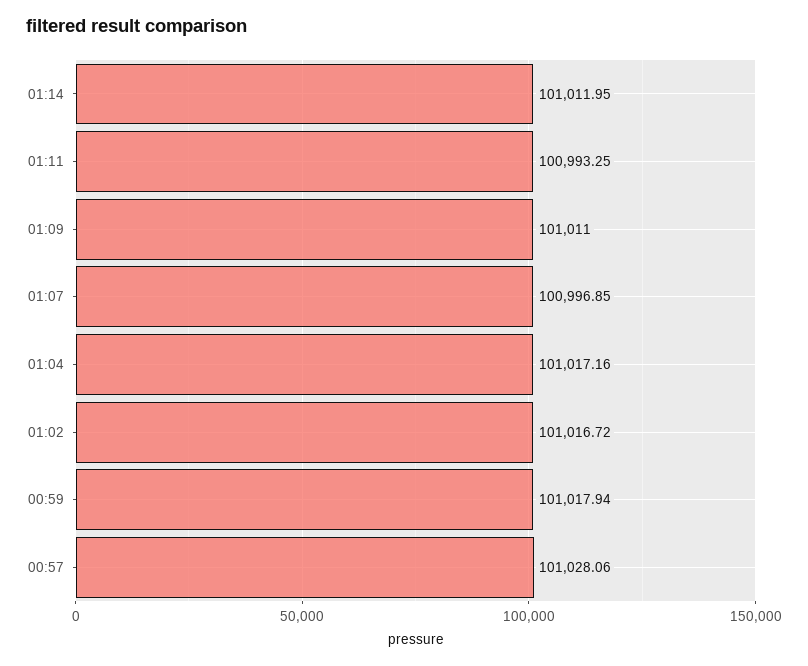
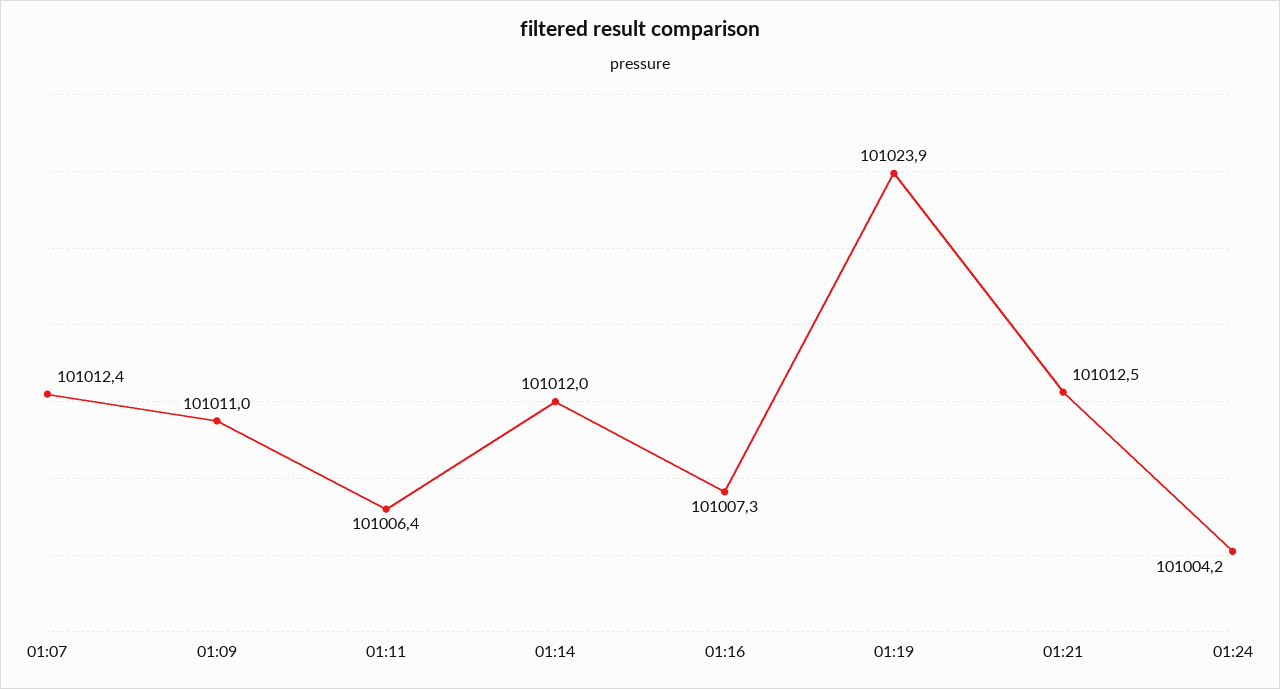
01:11: 100993.25 -> 101006.4
01:07: 100996.85 -> 101012.4
01:04: 101017.16 -> none
01:02: 101016.72 -> none
00:59: 101017.94 -> none
00:57: 101028.06 -> none
01:16: none -> 101007.3
01:19: none -> 101023.9
01:21: none -> 101012.5
01:24: none -> 101004.2

